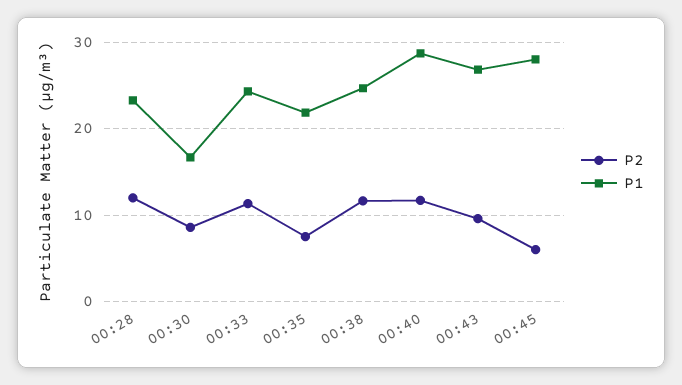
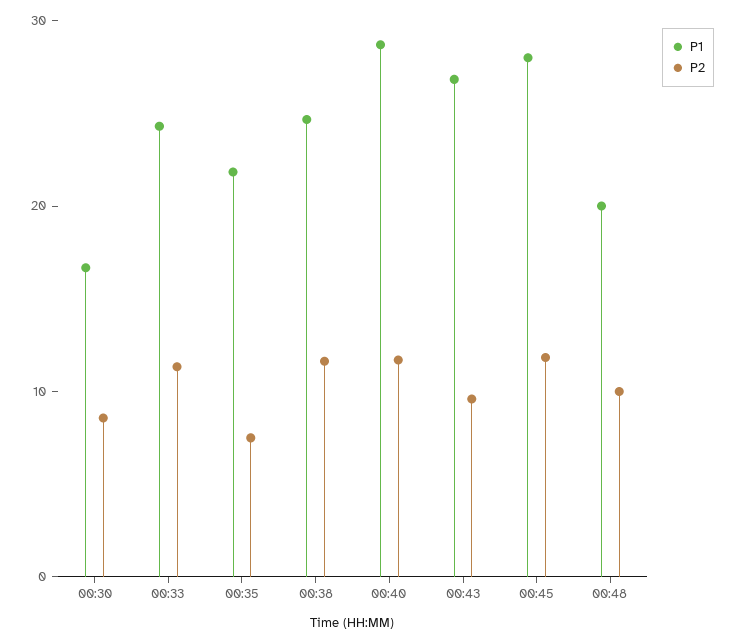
P2, 00:28: 12 -> none
P1, 00:28: 23 -> none
P2, 00:45: 6 -> 12
P1, 00:48: none -> 20
P2, 00:48: none -> 10

